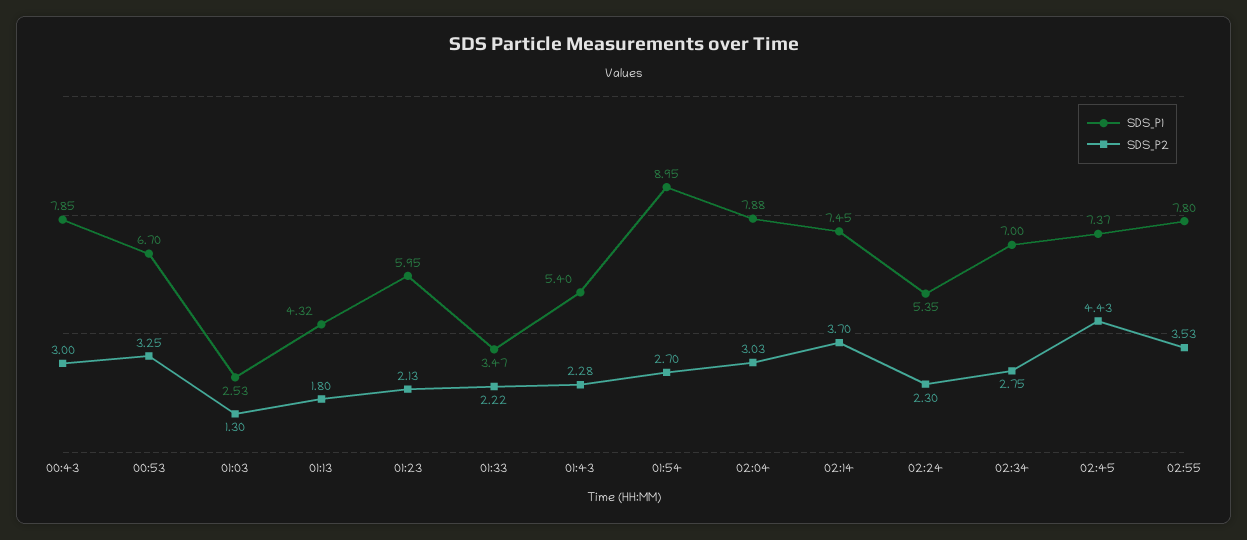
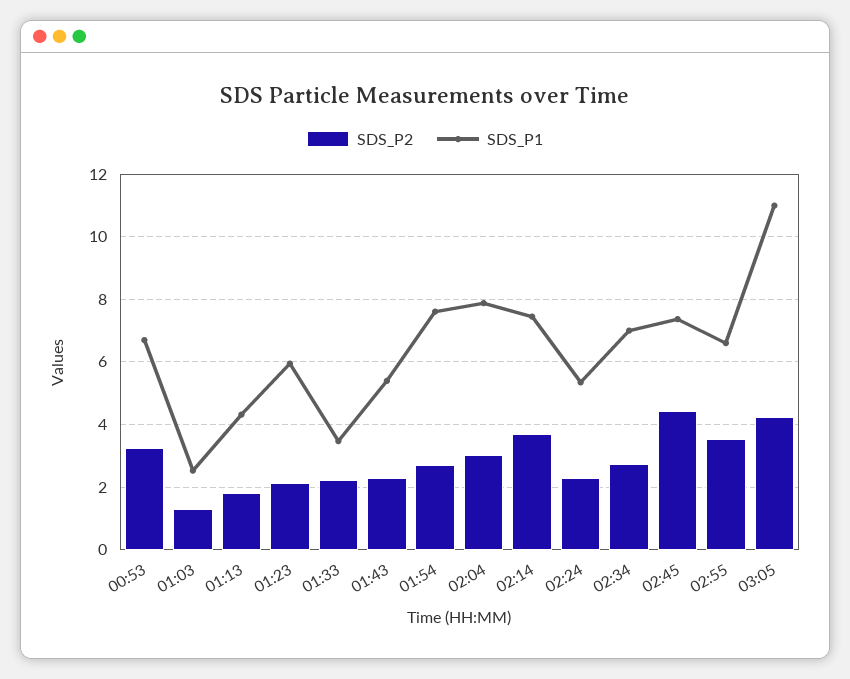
SDS_P1, 00:43: 7.85 -> none
SDS_P2, 00:43: 3 -> none
SDS_P1, 01:54: 8.95 -> 7.6
SDS_P1, 02:55: 7.8 -> 6.6
SDS_P2, 03:05: none -> 4.2
SDS_P1, 03:05: none -> 11

